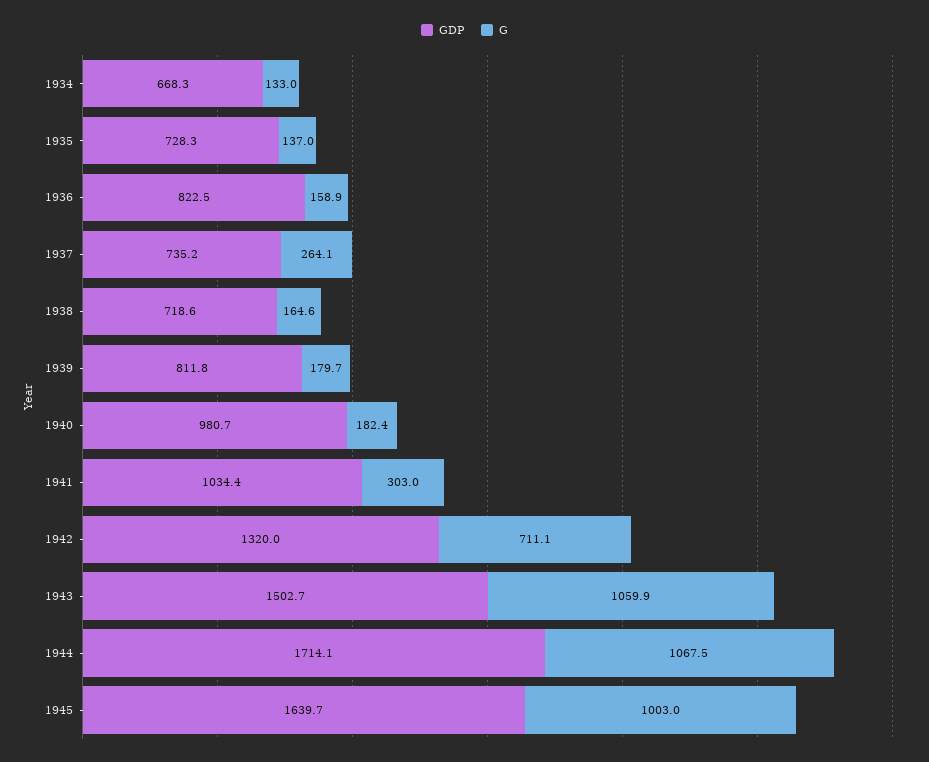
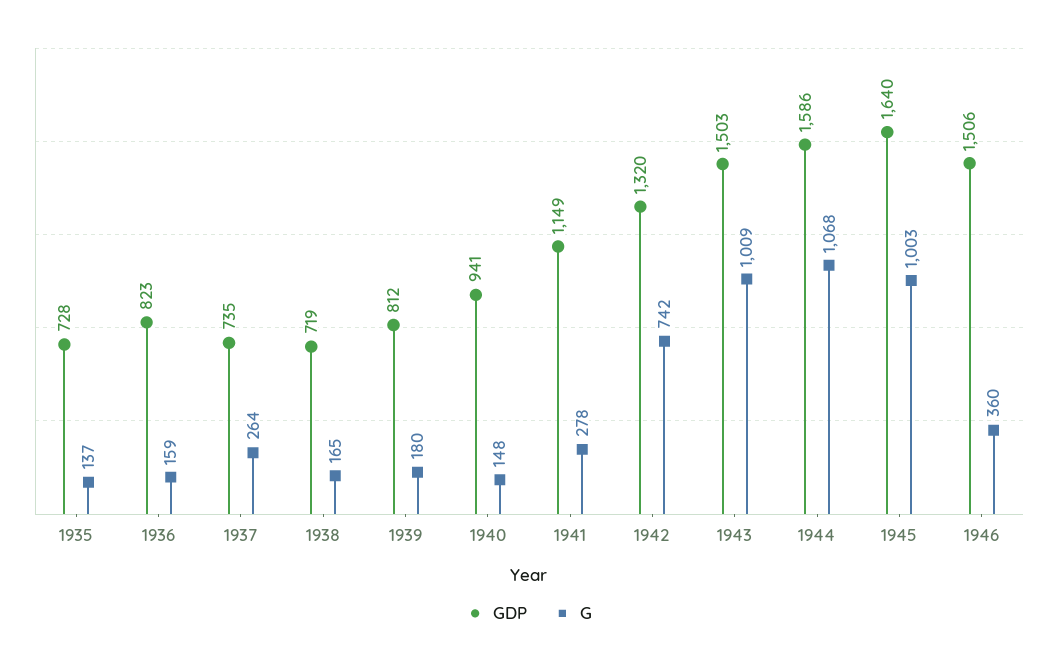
GDP, 1934: 668.3 -> none
G, 1934: 133 -> none
GDP, 1940: 980.7 -> 941
G, 1940: 182.4 -> 148
GDP, 1941: 1034.4 -> 1149
G, 1941: 303 -> 278
G, 1942: 711.1 -> 742
G, 1943: 1059.9 -> 1009
GDP, 1944: 1714.1 -> 1586
GDP, 1946: none -> 1506
G, 1946: none -> 360

